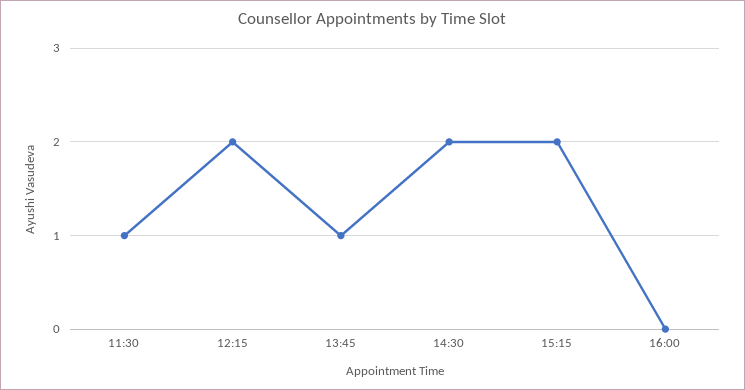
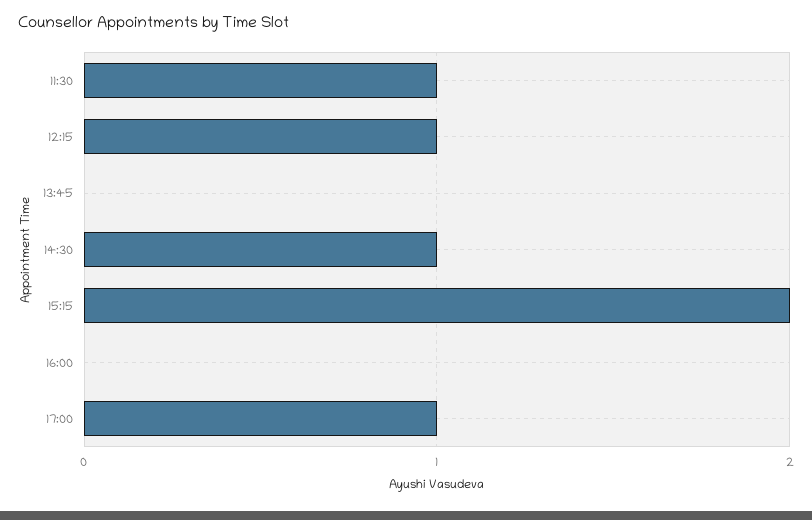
12:15: 2 -> 1
13:45: 1 -> 0
14:30: 2 -> 1
17:00: none -> 1

